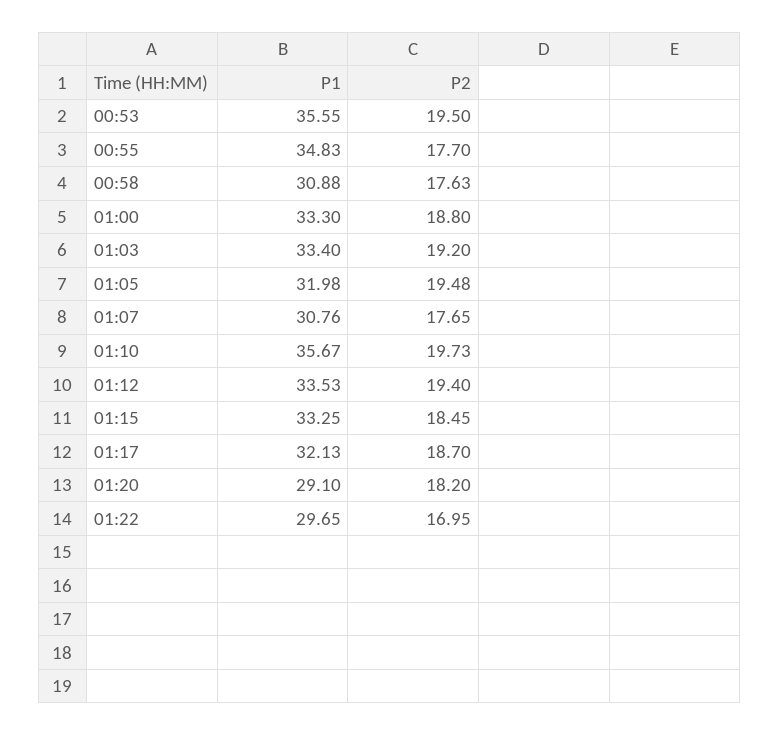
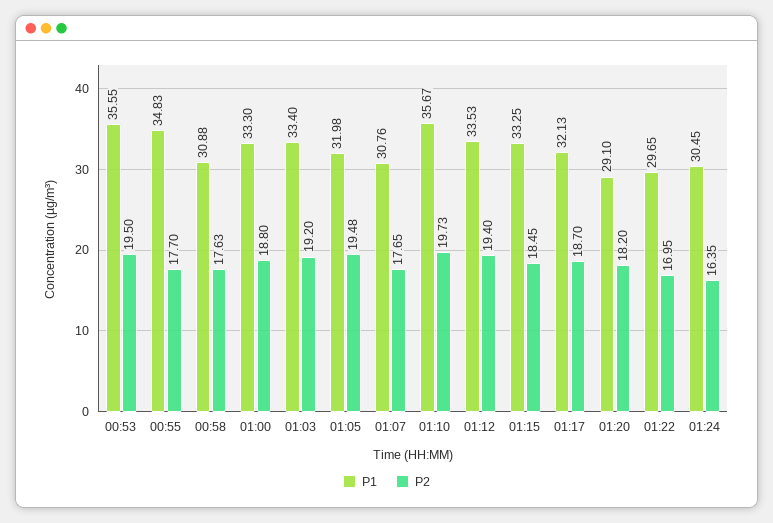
P1, 01:24: none -> 30.45
P2, 01:24: none -> 16.35

